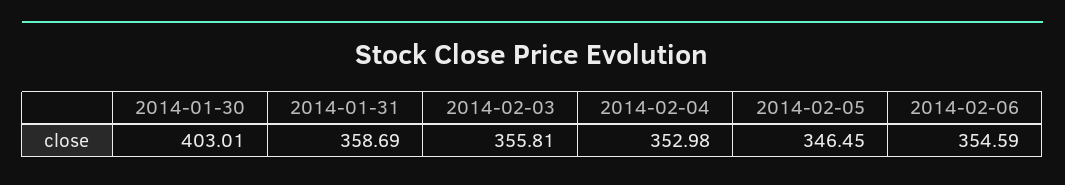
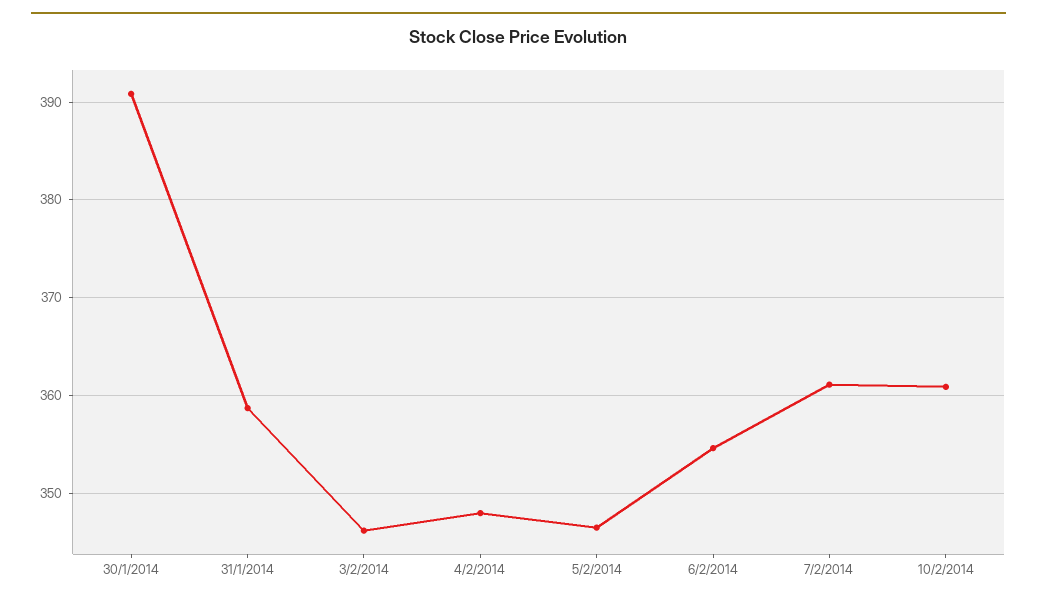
2014-01-30: 403.01 -> 391
2014-02-03: 355.81 -> 346
2014-02-04: 352.98 -> 348
7/2/2014: none -> 361
10/2/2014: none -> 361

